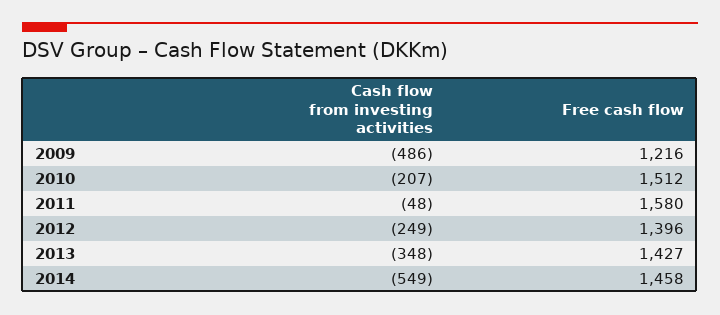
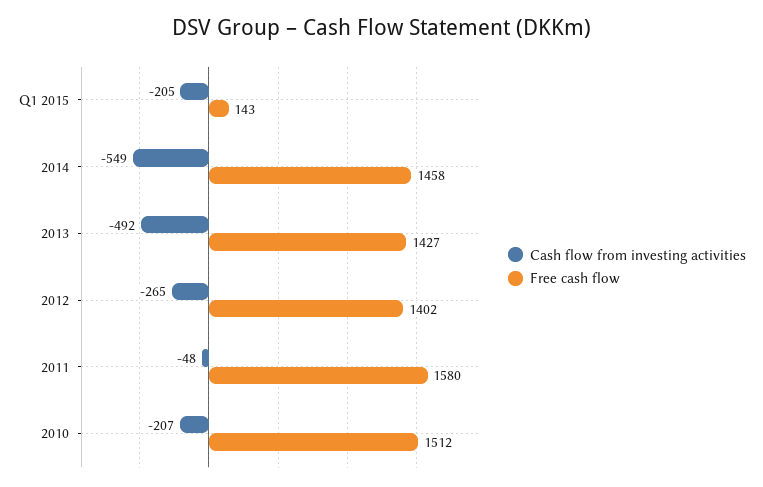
Cash flow from investing activities, 2009: -486 -> none
Free cash flow, 2009: 1216 -> none
Cash flow from investing activities, 2012: -249 -> -265
Free cash flow, 2012: 1396 -> 1402
Cash flow from investing activities, 2013: -348 -> -492
Cash flow from investing activities, Q1 2015: none -> -205
Free cash flow, Q1 2015: none -> 143

